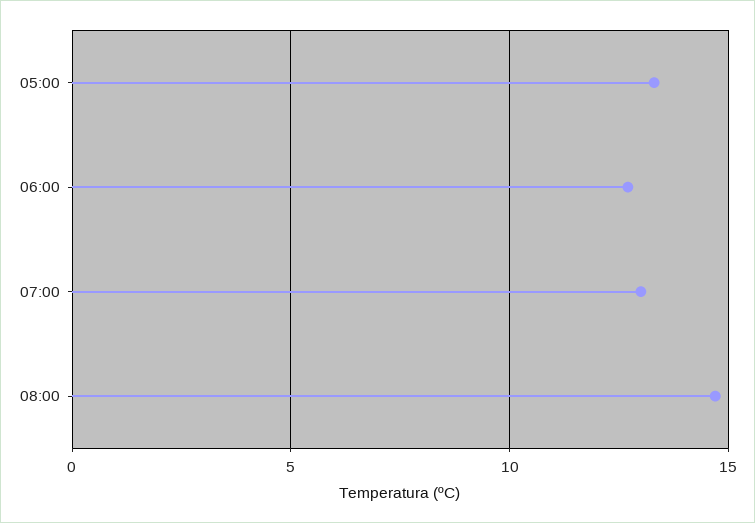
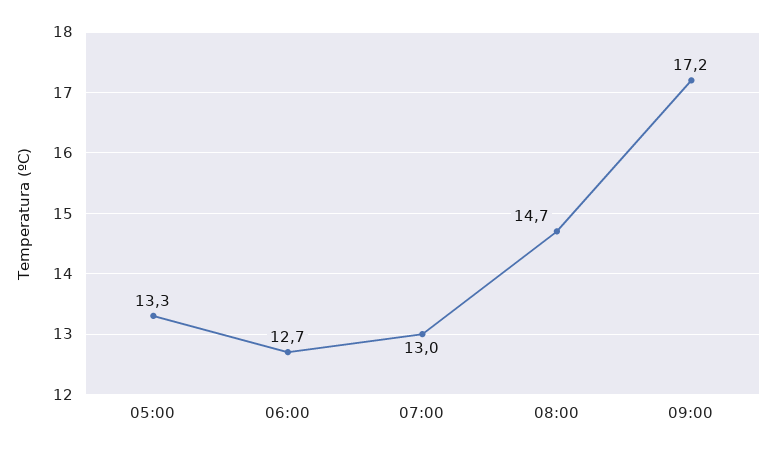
09:00: none -> 17.2

